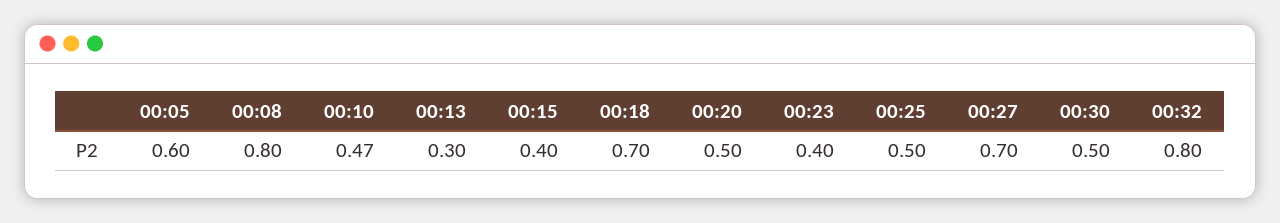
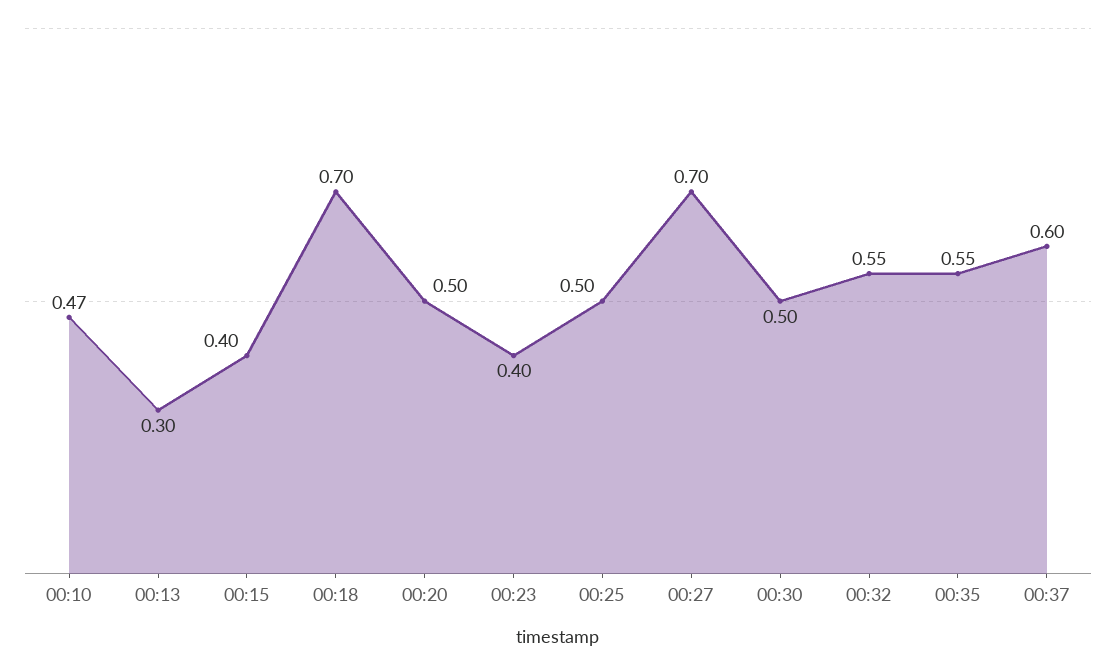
00:05: 0.6 -> none
00:08: 0.8 -> none
00:32: 0.8 -> 0.55
00:35: none -> 0.55
00:37: none -> 0.6

